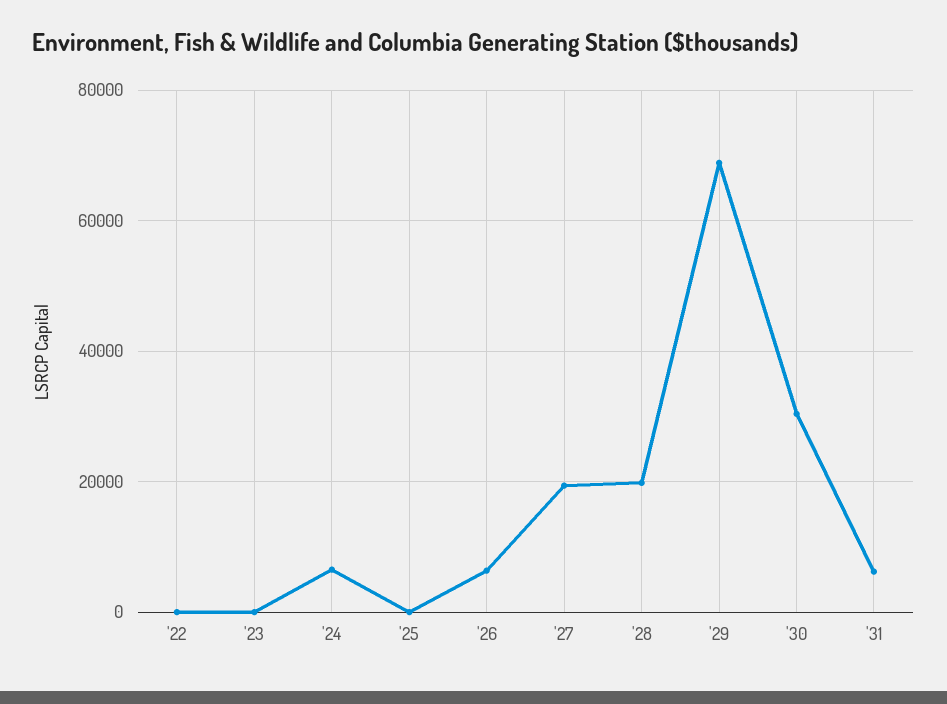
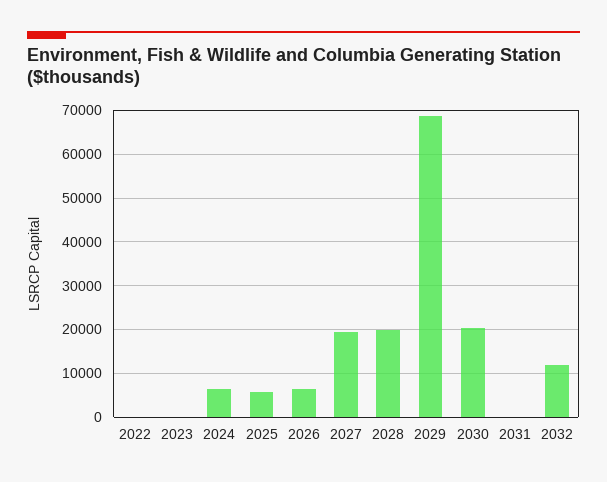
'25: 0 -> 6000
'30: 30000 -> 20000
'31: 6000 -> 0
2032: none -> 12000

